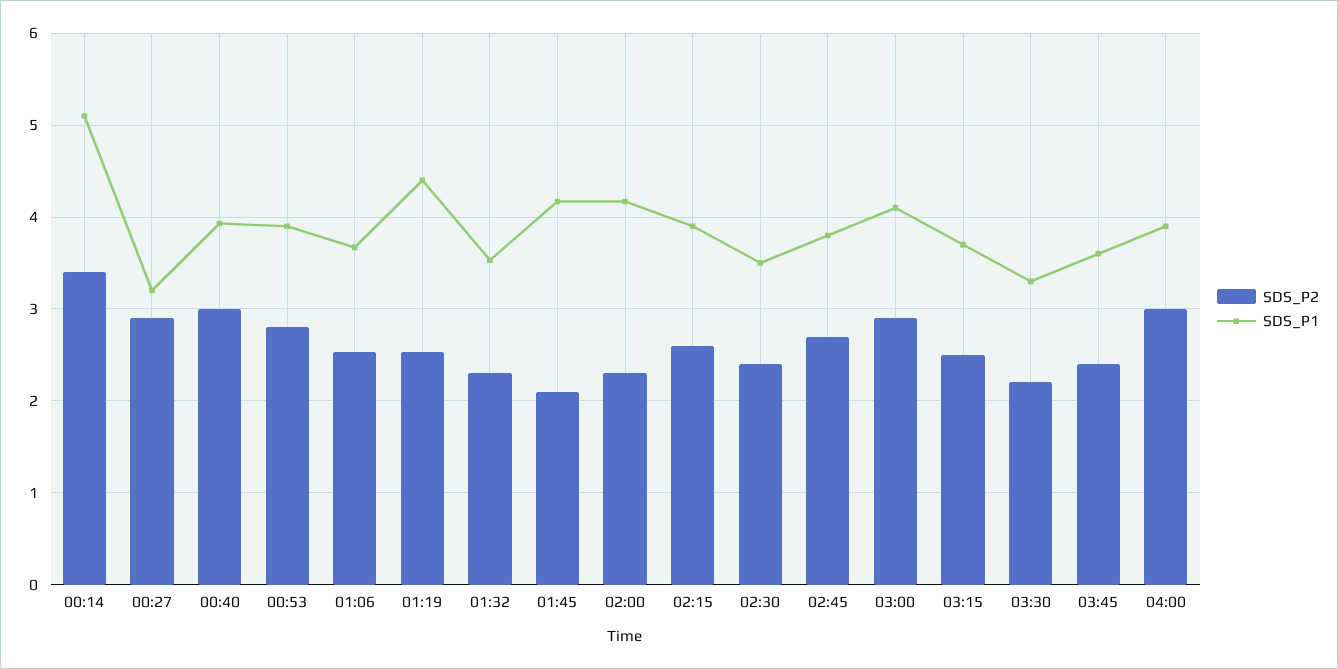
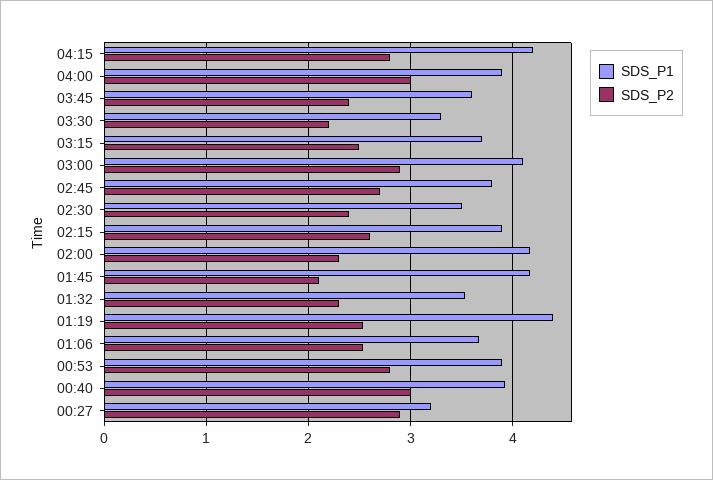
SDS_P2, 00:14: 3.4 -> none
SDS_P1, 00:14: 5.1 -> none
SDS_P1, 04:15: none -> 4.2
SDS_P2, 04:15: none -> 2.8

